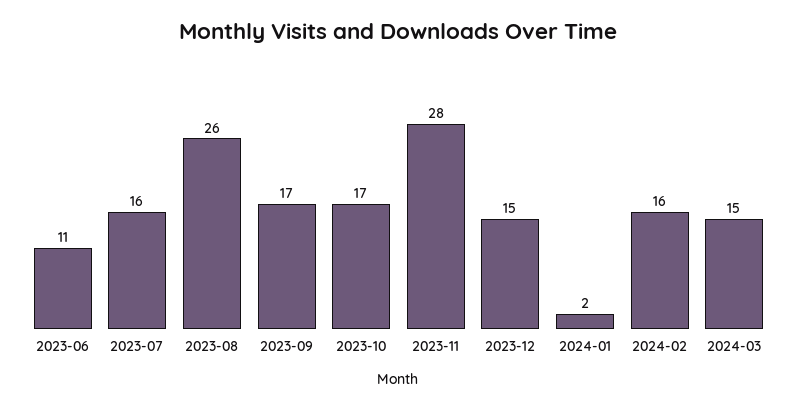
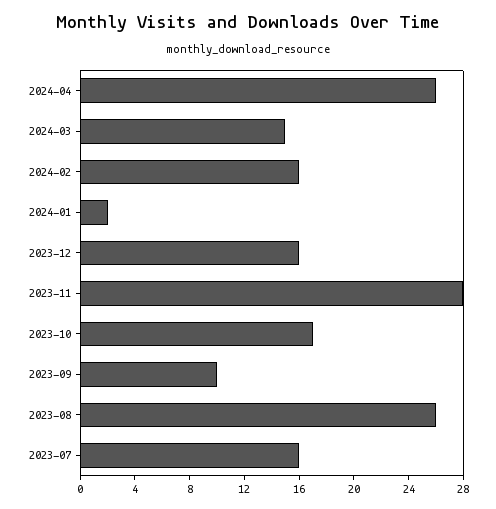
2023-06: 11 -> none
2023-09: 17 -> 10
2023-12: 15 -> 16
2024-04: none -> 26

